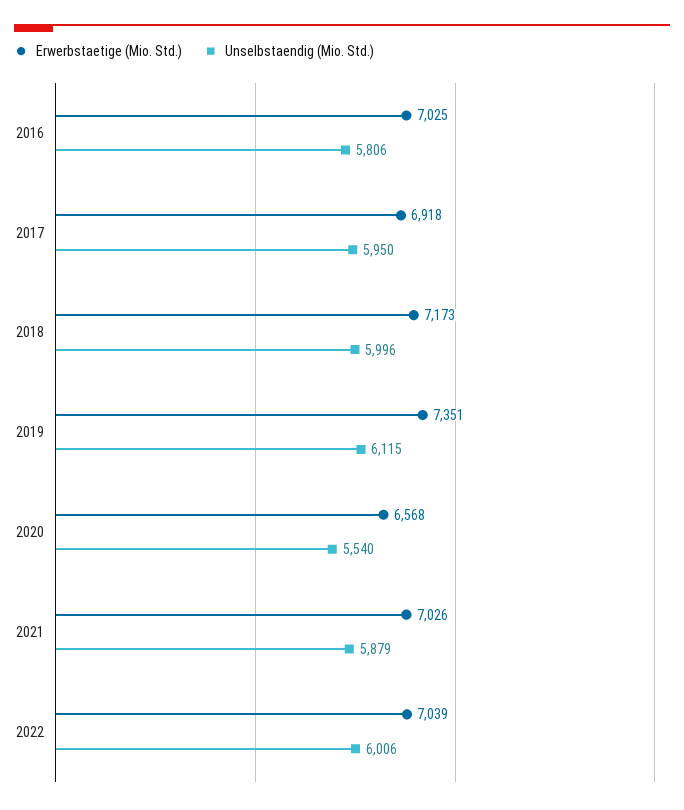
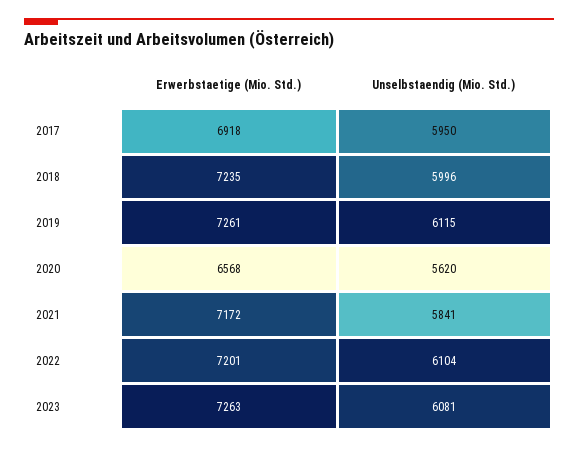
Erwerbstaetige (Mio. Std.), 2016: 7025 -> none
Unselbstaendig (Mio. Std.), 2016: 5806 -> none
Erwerbstaetige (Mio. Std.), 2018: 7173 -> 7235
Erwerbstaetige (Mio. Std.), 2019: 7351 -> 7261
Unselbstaendig (Mio. Std.), 2020: 5540 -> 5620
Erwerbstaetige (Mio. Std.), 2021: 7026 -> 7172
Unselbstaendig (Mio. Std.), 2021: 5879 -> 5841
Erwerbstaetige (Mio. Std.), 2022: 7039 -> 7201
Unselbstaendig (Mio. Std.), 2022: 6006 -> 6104
Erwerbstaetige (Mio. Std.), 2023: none -> 7263
Unselbstaendig (Mio. Std.), 2023: none -> 6081

